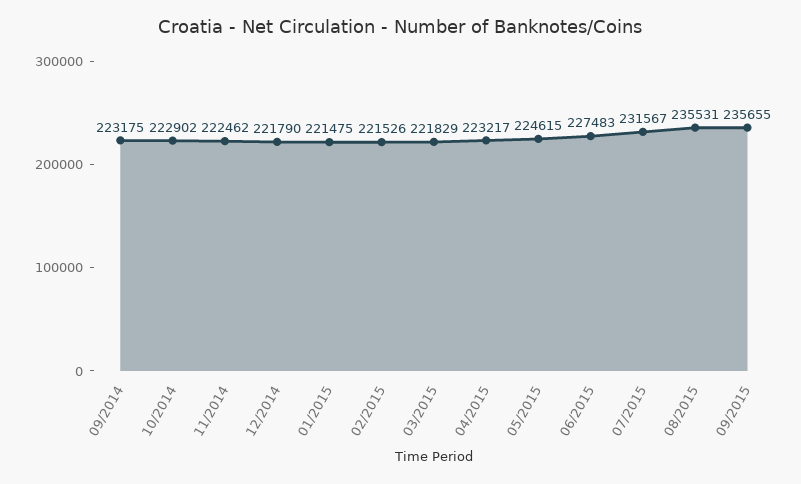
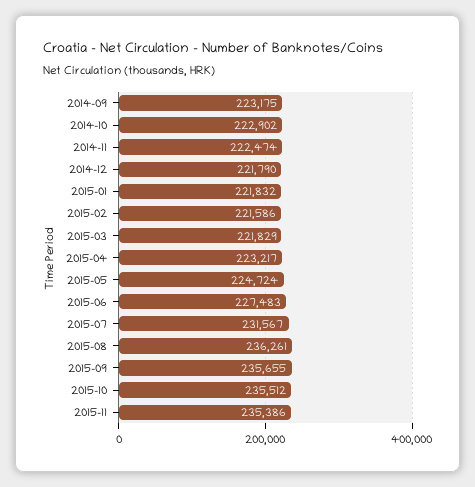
11/2014: 222462 -> 222474
01/2015: 221475 -> 221832
02/2015: 221526 -> 221586
05/2015: 224615 -> 224724
08/2015: 235531 -> 236261
2015-10: none -> 235512
2015-11: none -> 235386

